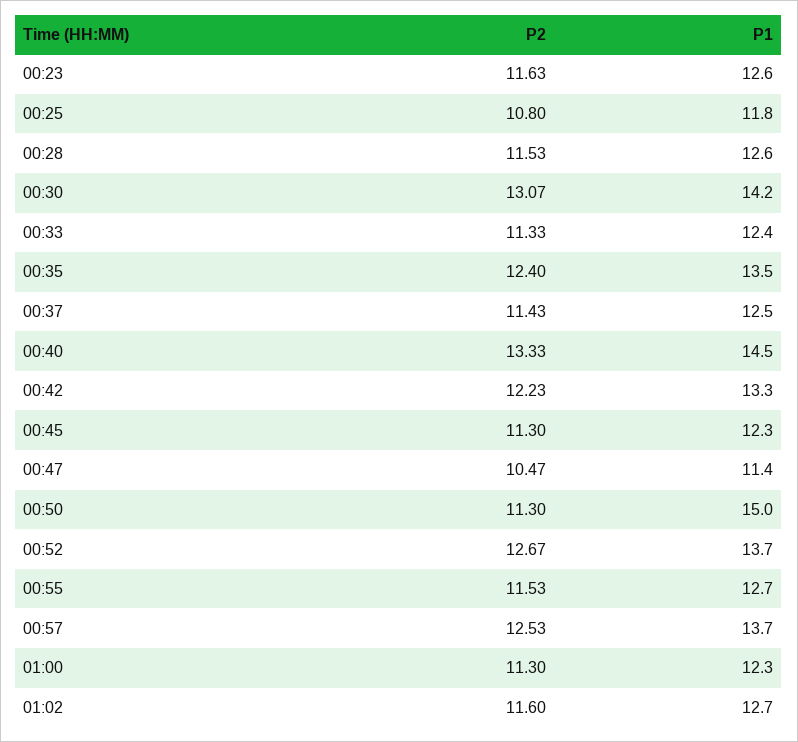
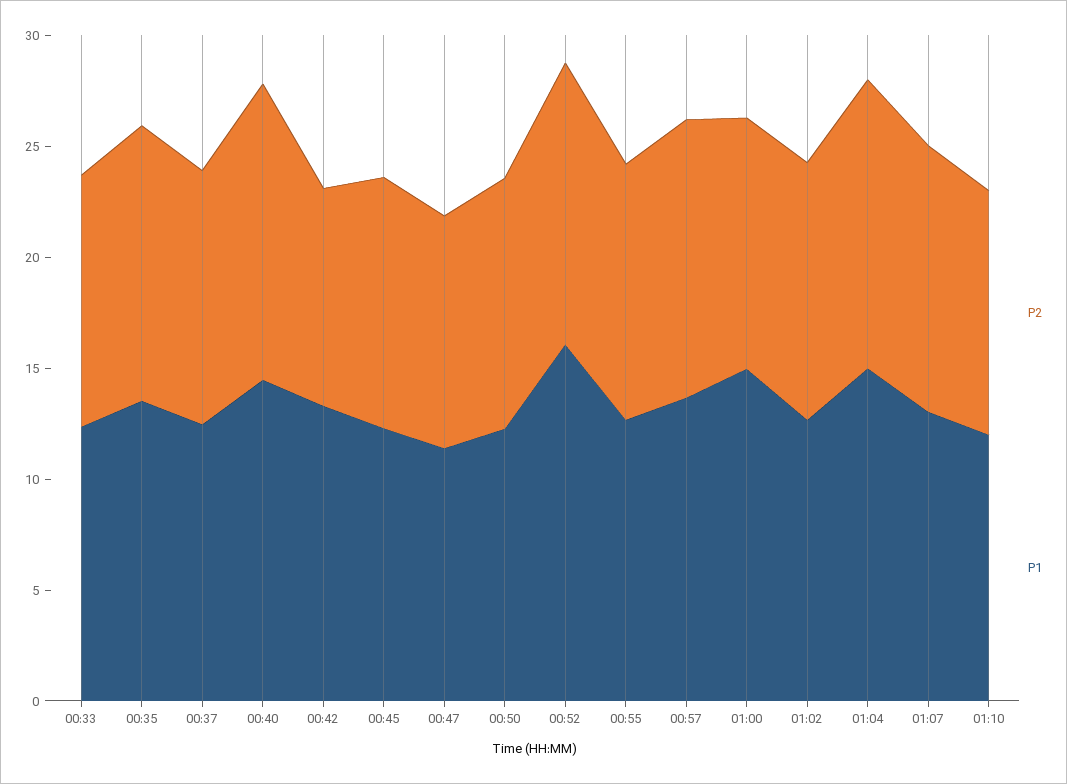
P2, 00:23: 11.63 -> none
P1, 00:23: 12.6 -> none
P2, 00:25: 10.8 -> none
P1, 00:25: 11.8 -> none
P2, 00:28: 11.53 -> none
P1, 00:28: 12.6 -> none
P2, 00:30: 13.07 -> none
P1, 00:30: 14.2 -> none
P2, 00:42: 12.23 -> 10
P1, 00:50: 15 -> 12
P1, 00:52: 13.7 -> 16
P1, 01:00: 12.3 -> 15
P2, 01:04: none -> 13
P1, 01:04: none -> 15
P2, 01:07: none -> 12
P1, 01:07: none -> 13
P2, 01:10: none -> 11
P1, 01:10: none -> 12

